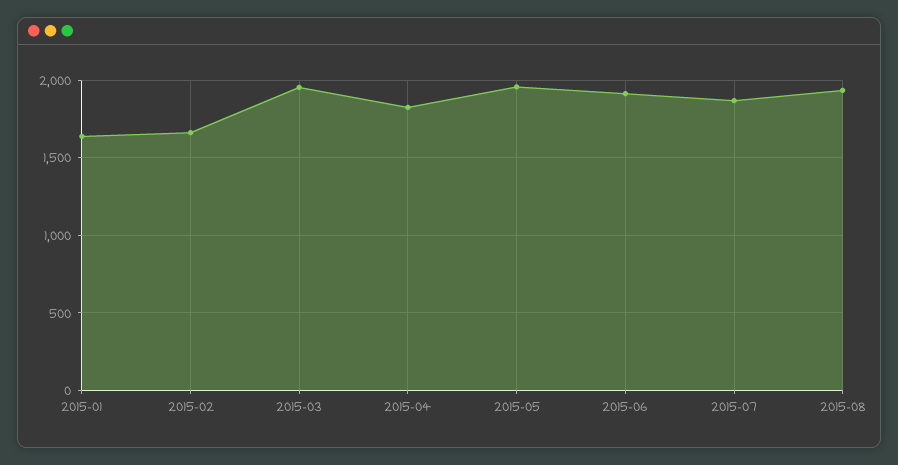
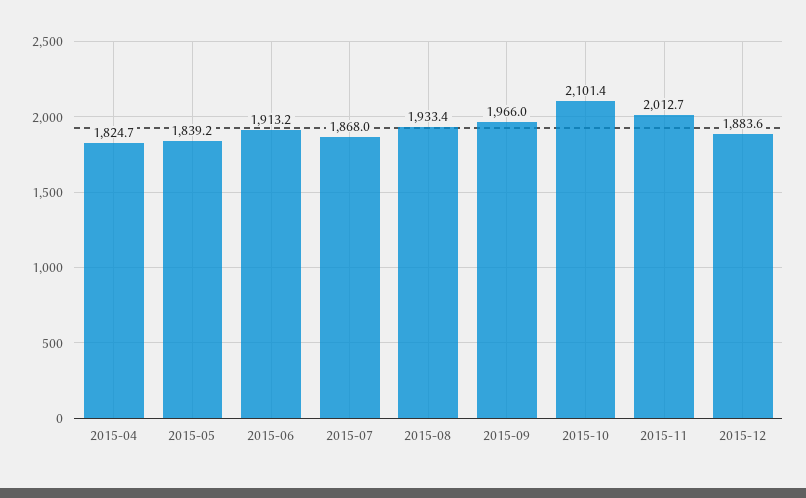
2015-01: 1650 -> none
2015-02: 1650 -> none
2015-03: 1950 -> none
2015-05: 1950 -> 1839.2
2015-09: none -> 1966
2015-10: none -> 2101.4
2015-11: none -> 2012.7
2015-12: none -> 1883.6

